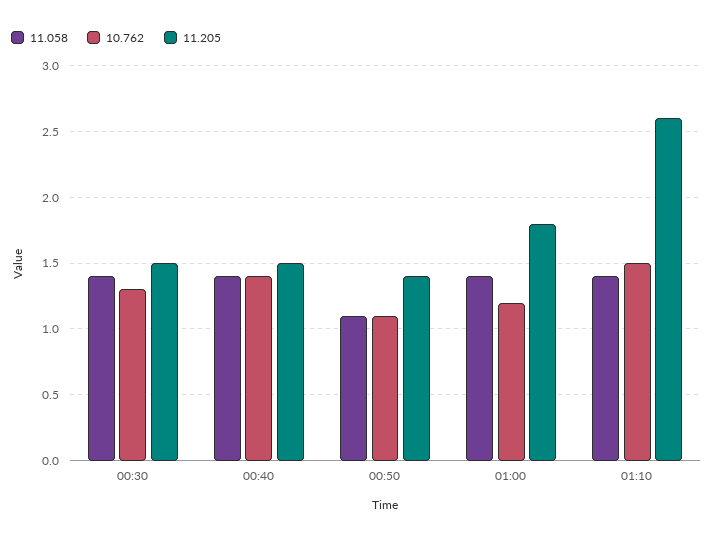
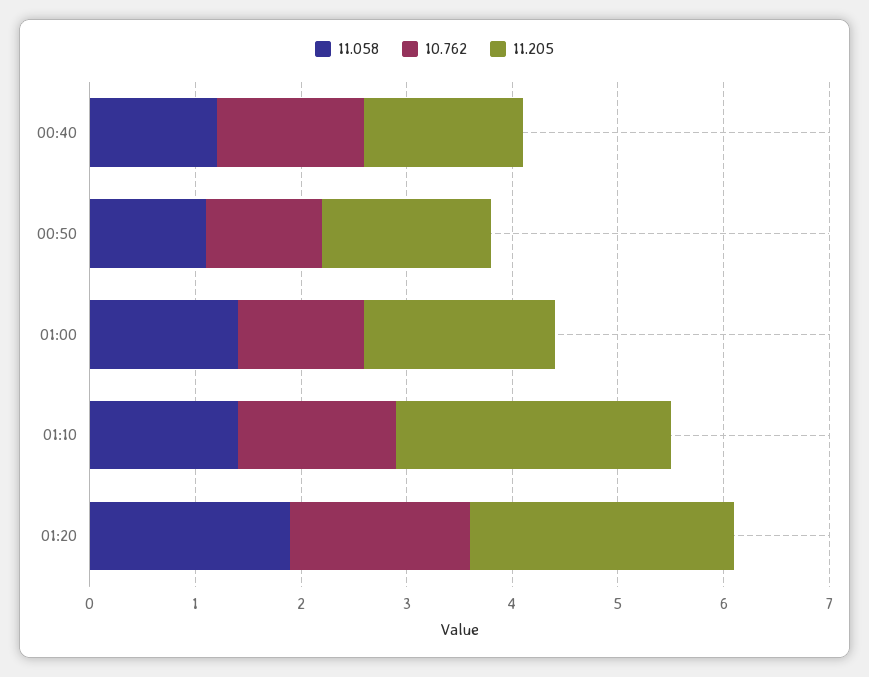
11.058, 00:30: 1.4 -> none
10.762, 00:30: 1.3 -> none
11.205, 00:30: 1.5 -> none
11.058, 00:40: 1.4 -> 1.2
11.205, 00:50: 1.4 -> 1.6
11.058, 01:20: none -> 1.9
10.762, 01:20: none -> 1.7
11.205, 01:20: none -> 2.5

